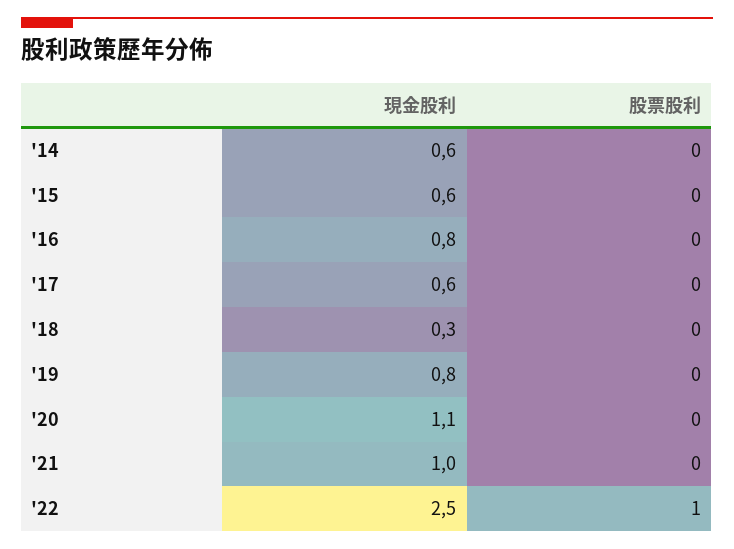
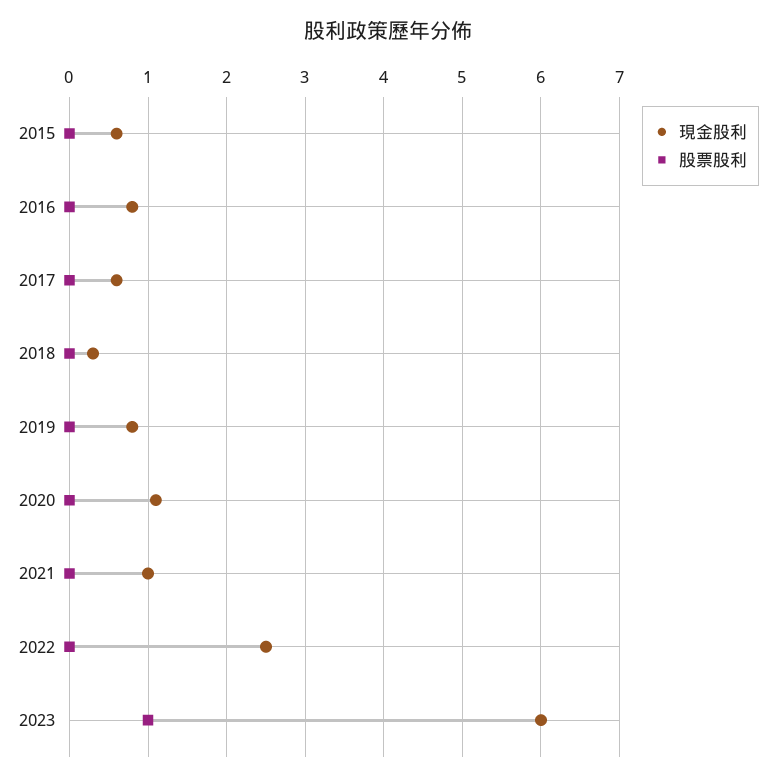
現金股利, '14: 0.6 -> none
股票股利, '14: 0 -> none
股票股利, '22: 1 -> 0
現金股利, 2023: none -> 6
股票股利, 2023: none -> 1

